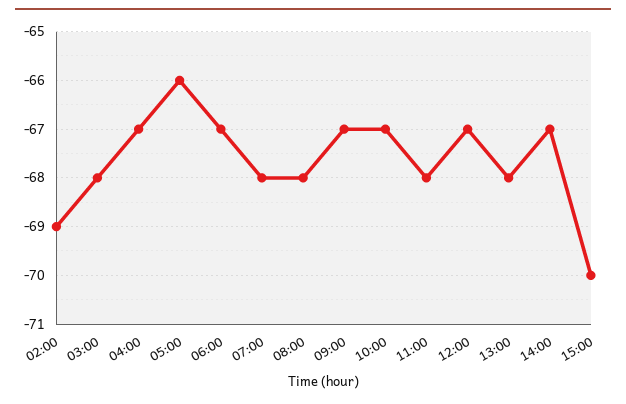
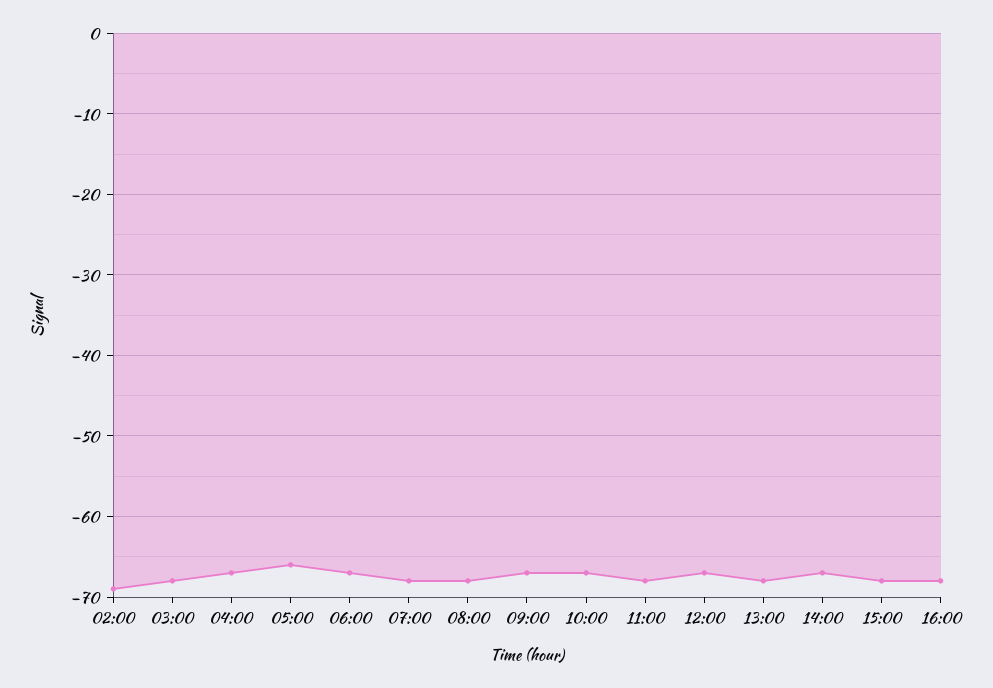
15:00: -70 -> -68
16:00: none -> -68

